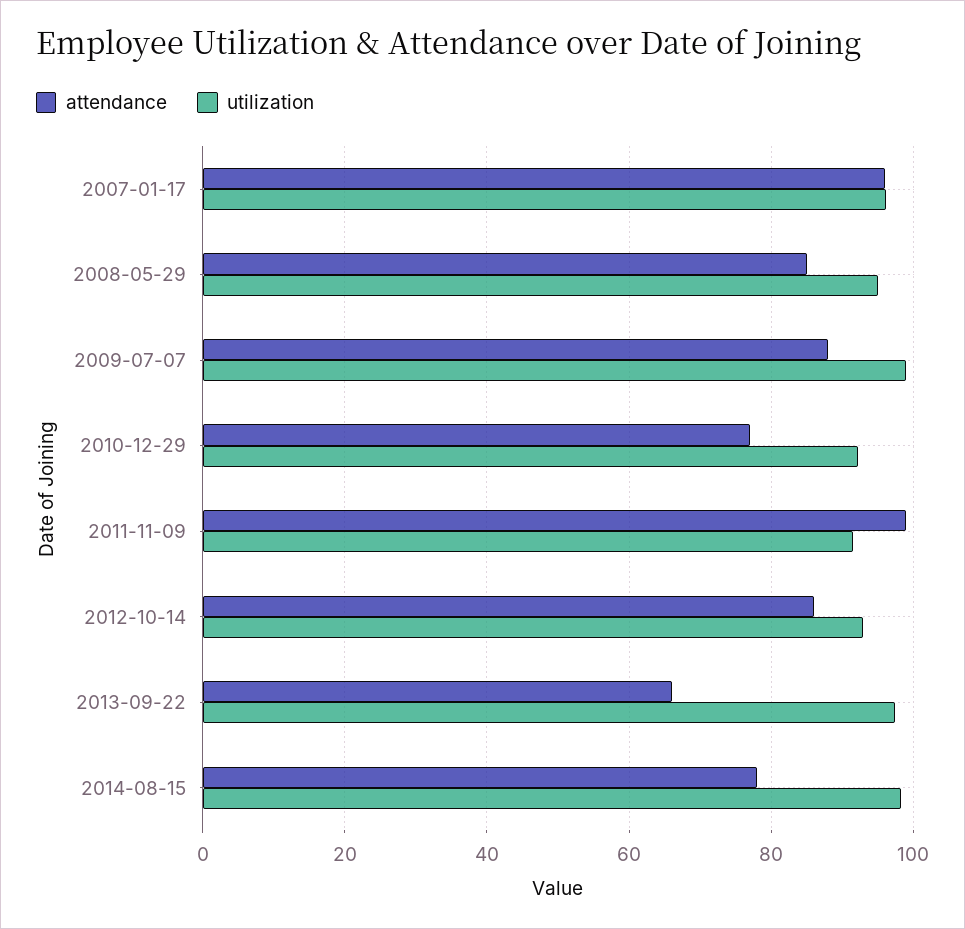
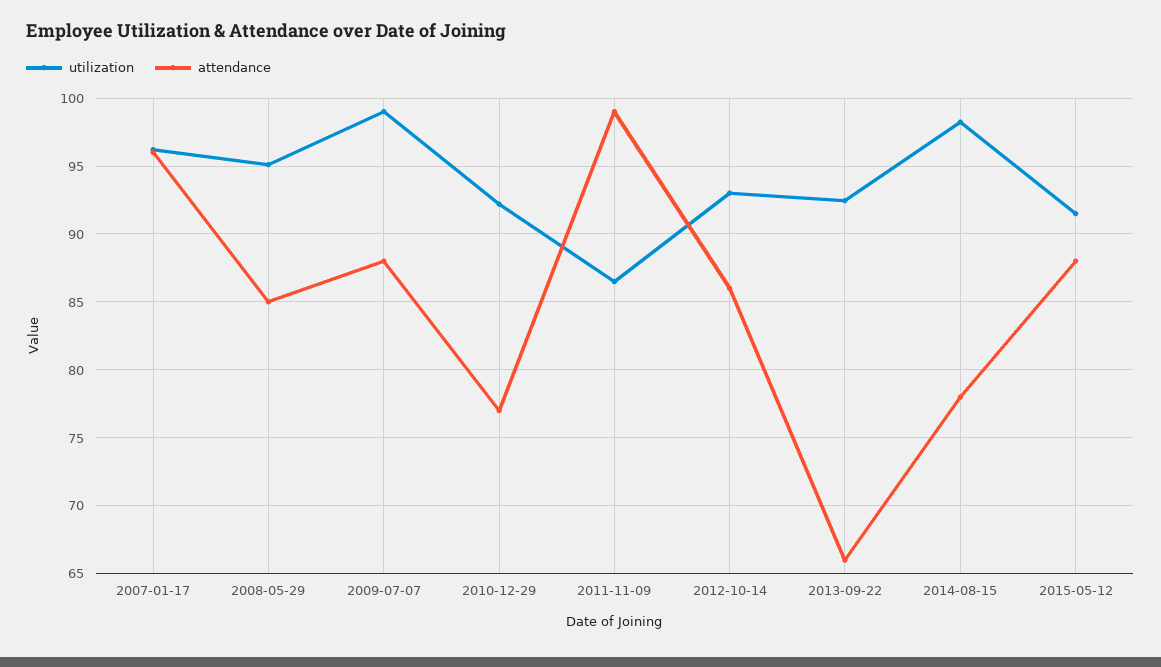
utilization, 2011-11-09: 92 -> 86.5
utilization, 2013-09-22: 98 -> 92.5
utilization, 2015-05-12: none -> 91.5
attendance, 2015-05-12: none -> 88

